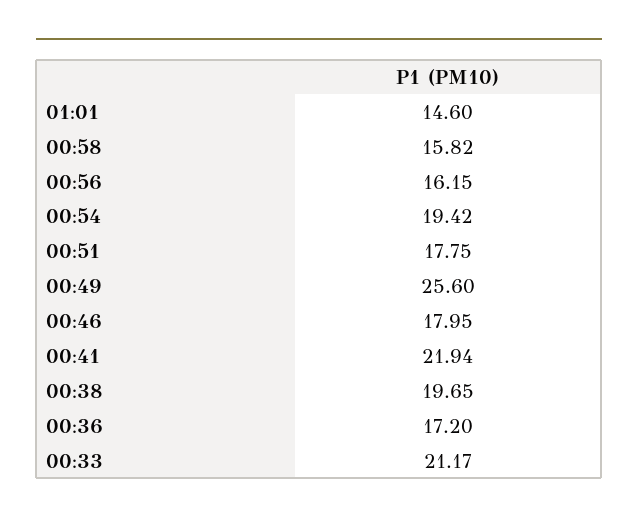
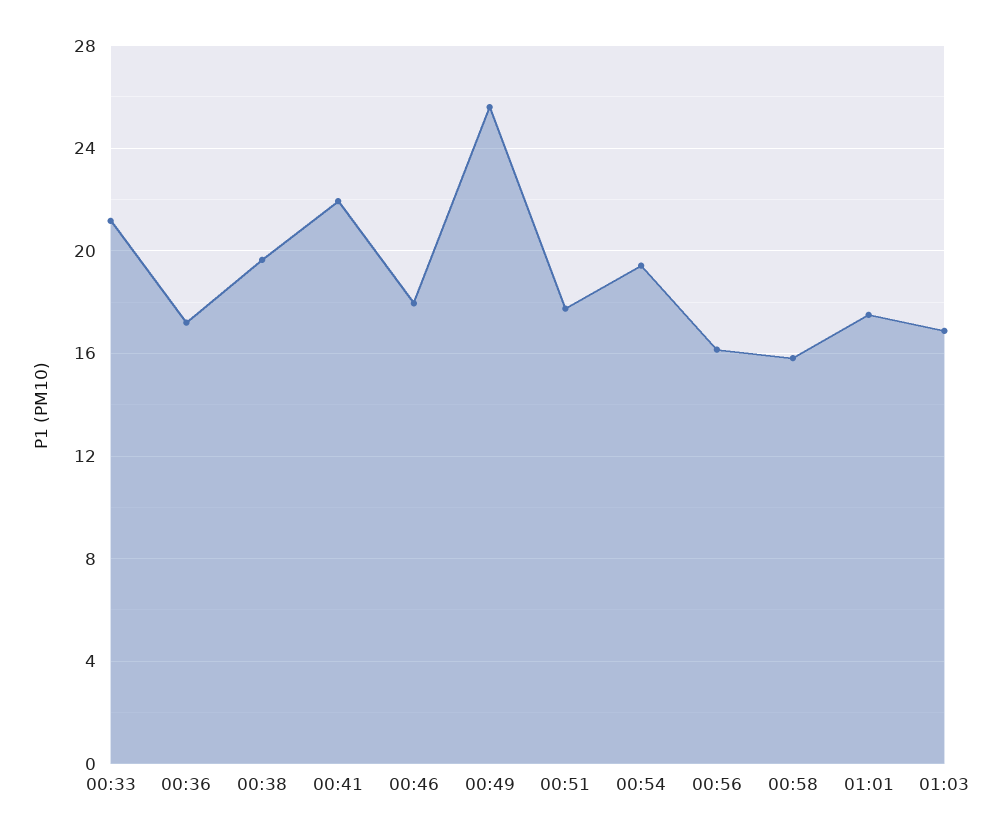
01:01: 14.6 -> 17.5
01:03: none -> 17

